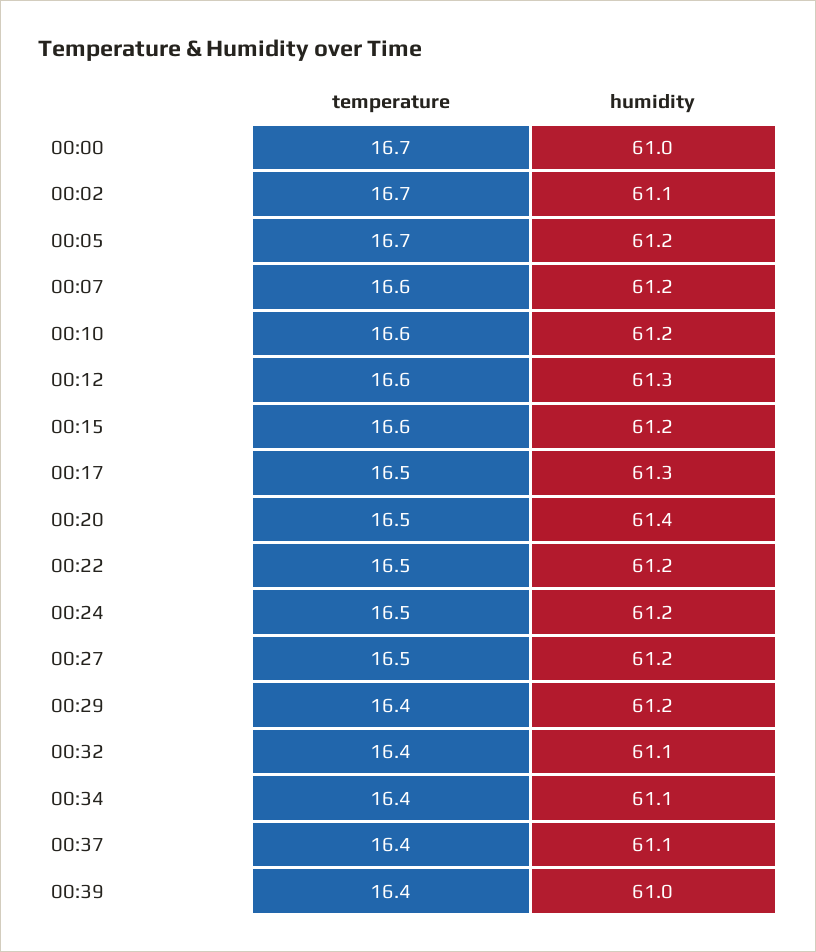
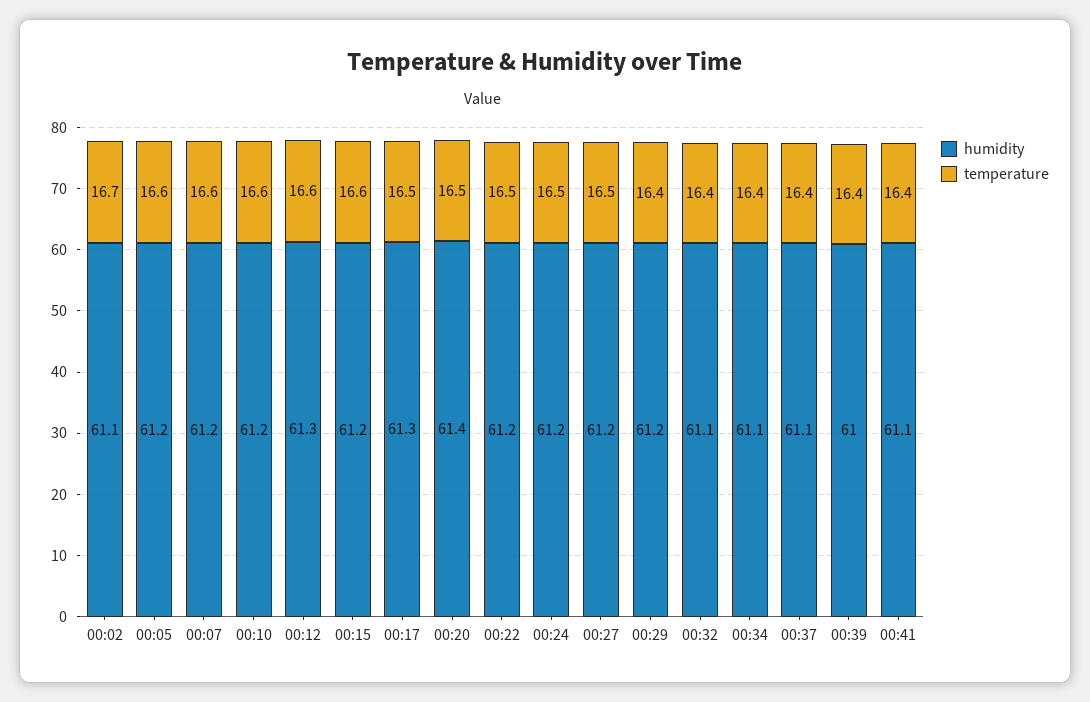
temperature, 00:00: 16.7 -> none
humidity, 00:00: 61 -> none
temperature, 00:05: 16.7 -> 16.6
humidity, 00:41: none -> 61.1
temperature, 00:41: none -> 16.4

